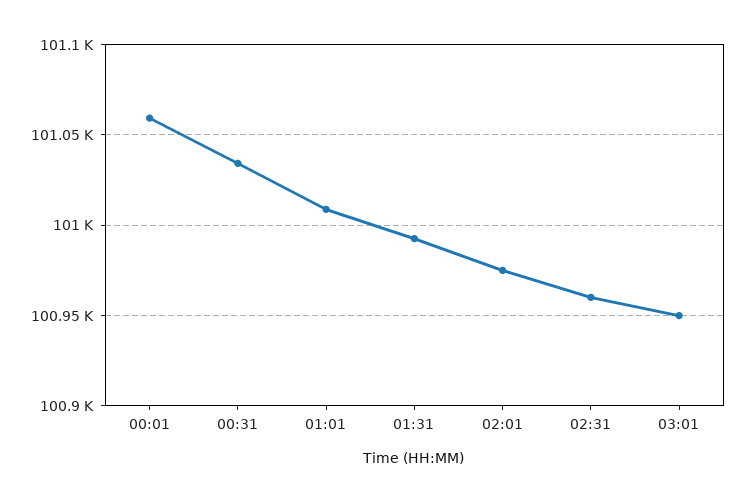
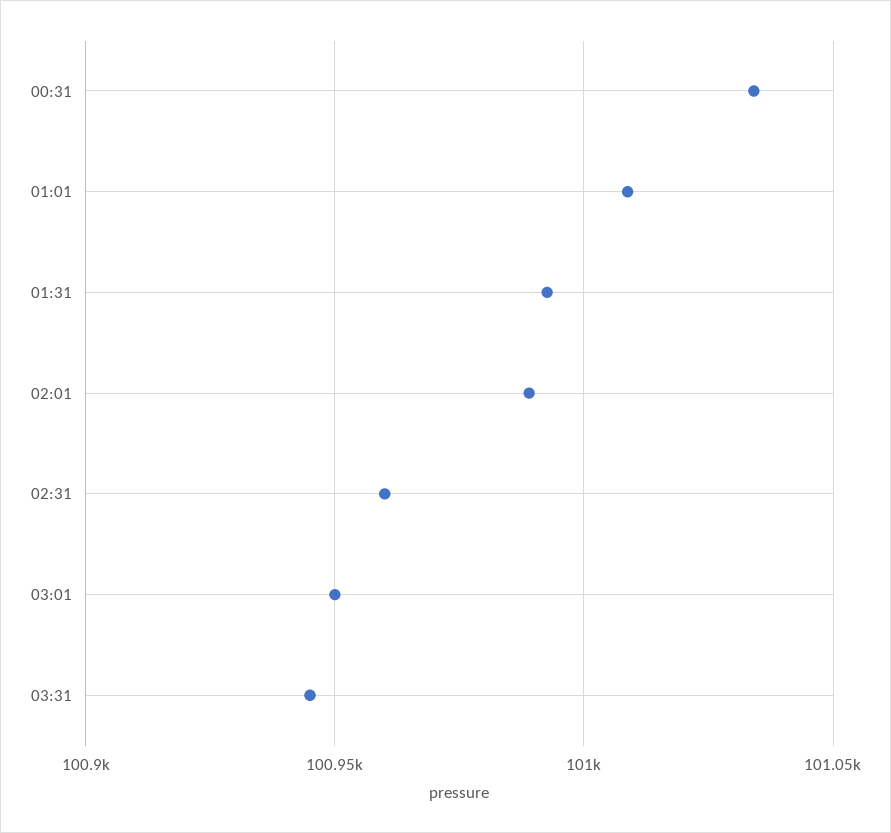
00:01: 101060 -> none
02:01: 100975 -> 100990
03:31: none -> 100945

